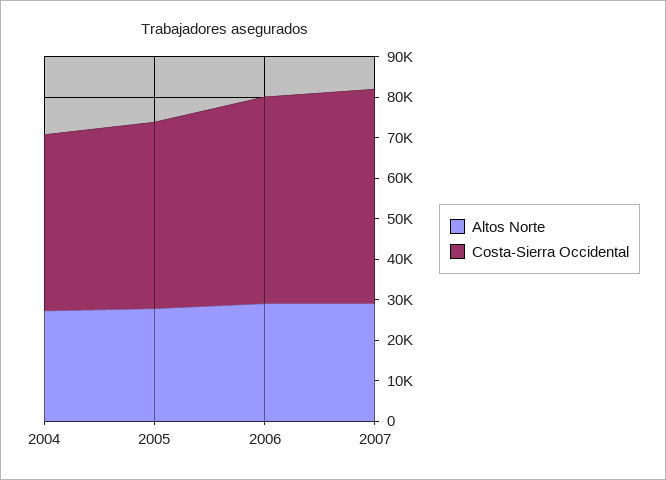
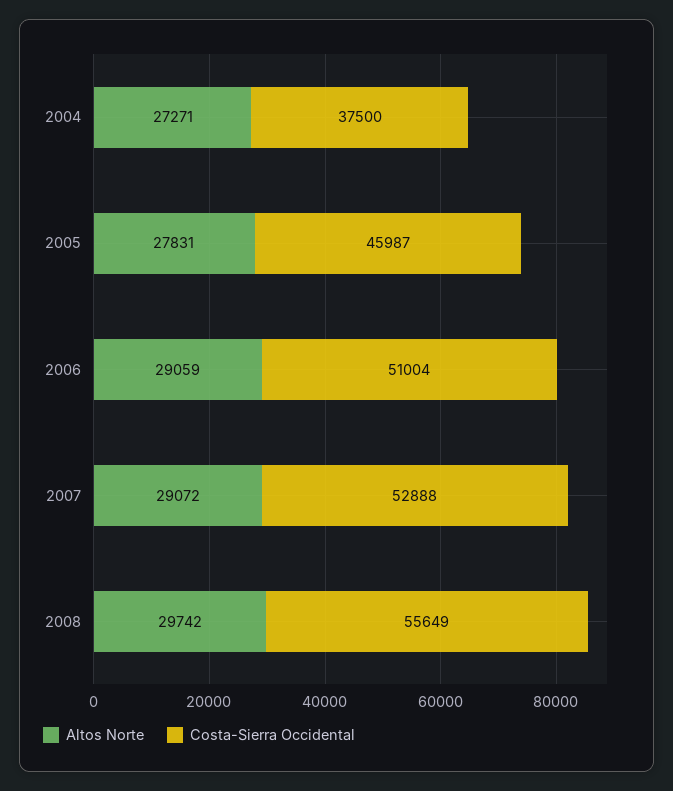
Costa-Sierra Occidental, 2004: 44000 -> 37500
Altos Norte, 2008: none -> 29742
Costa-Sierra Occidental, 2008: none -> 55649

